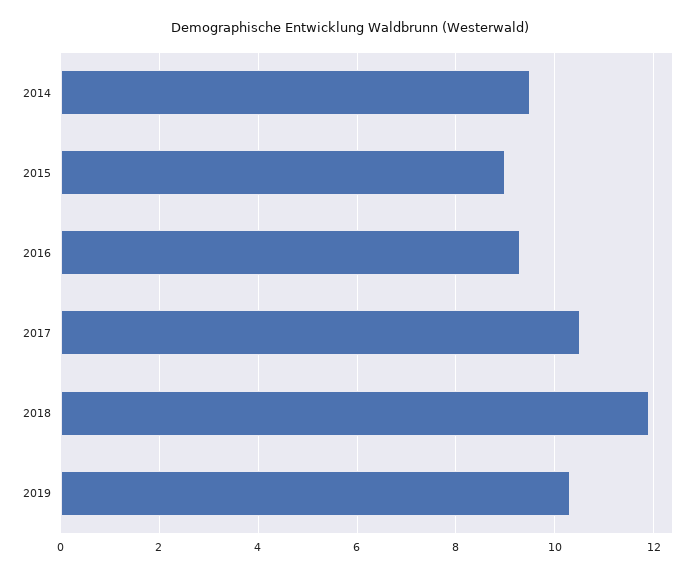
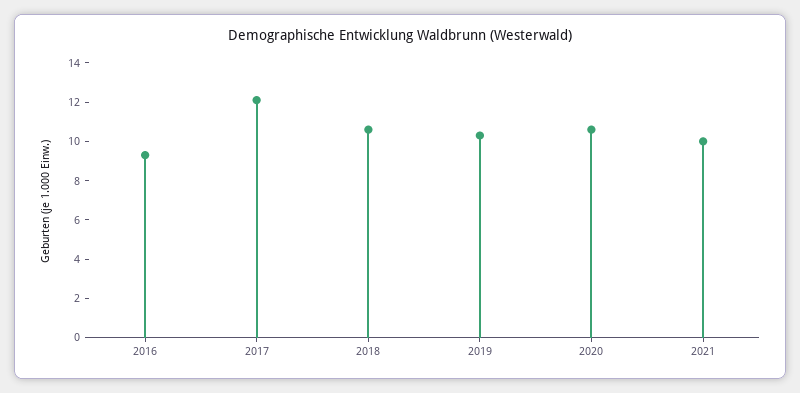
2014: 9.5 -> none
2015: 9 -> none
2017: 10.5 -> 12
2018: 12 -> 10.5
2020: none -> 10.5
2021: none -> 10

